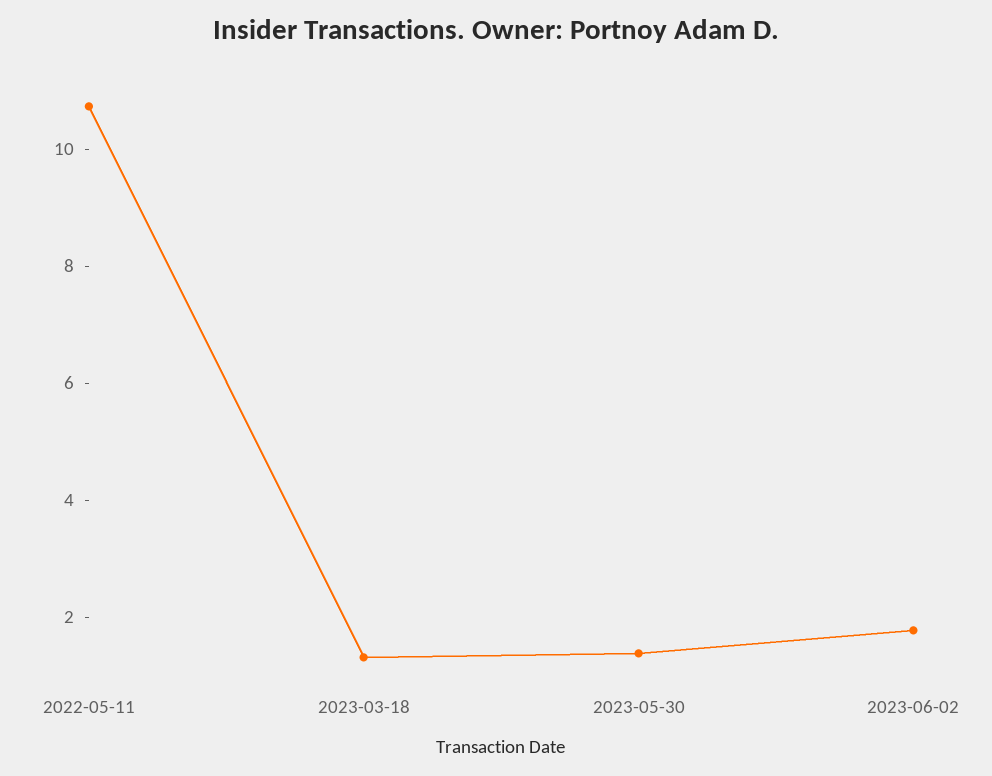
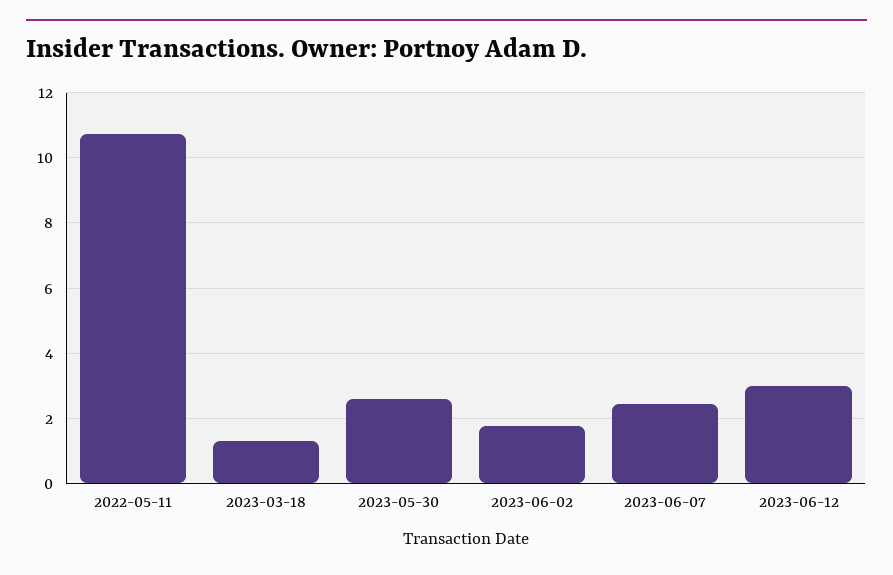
2023-05-30: 1.5 -> 2.6
2023-06-07: none -> 2.4
2023-06-12: none -> 3

